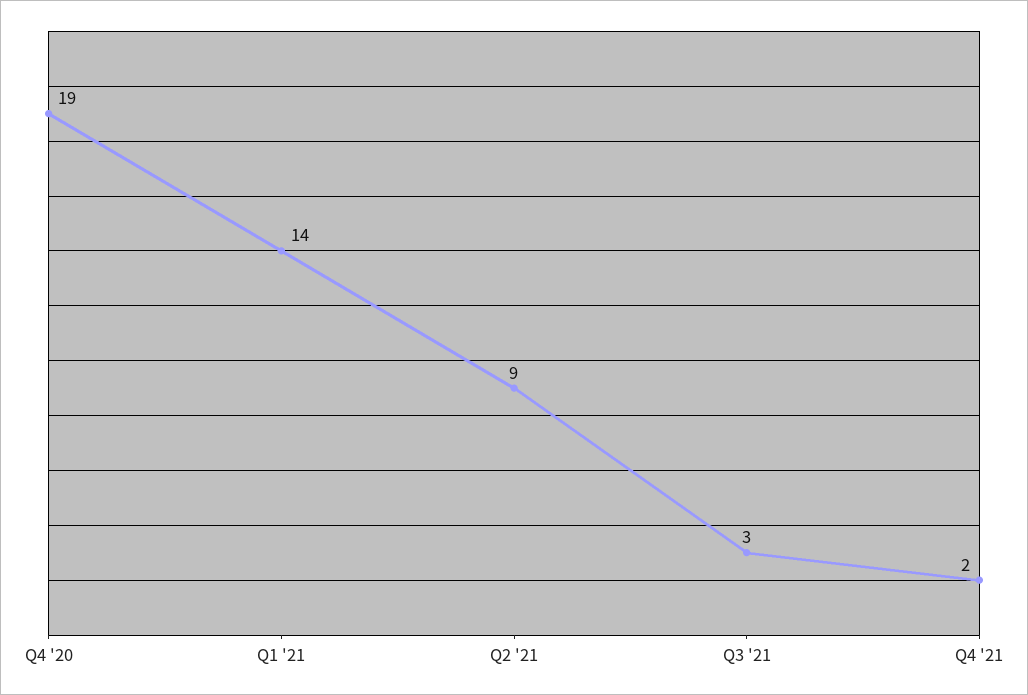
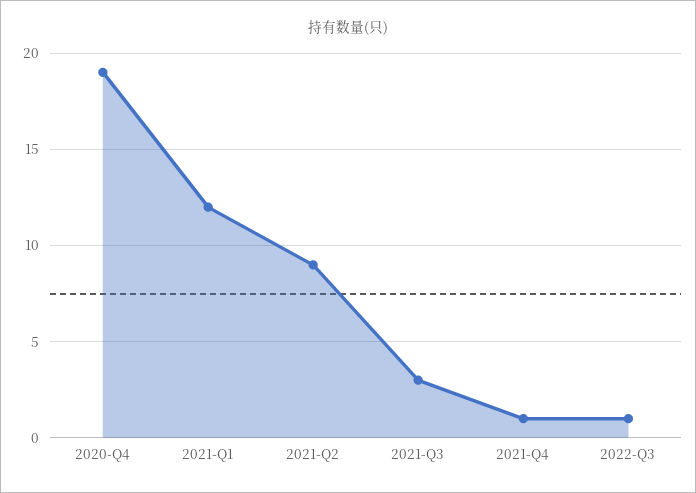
Q1 '21: 14 -> 12
Q4 '21: 2 -> 1
2022-Q3: none -> 1

